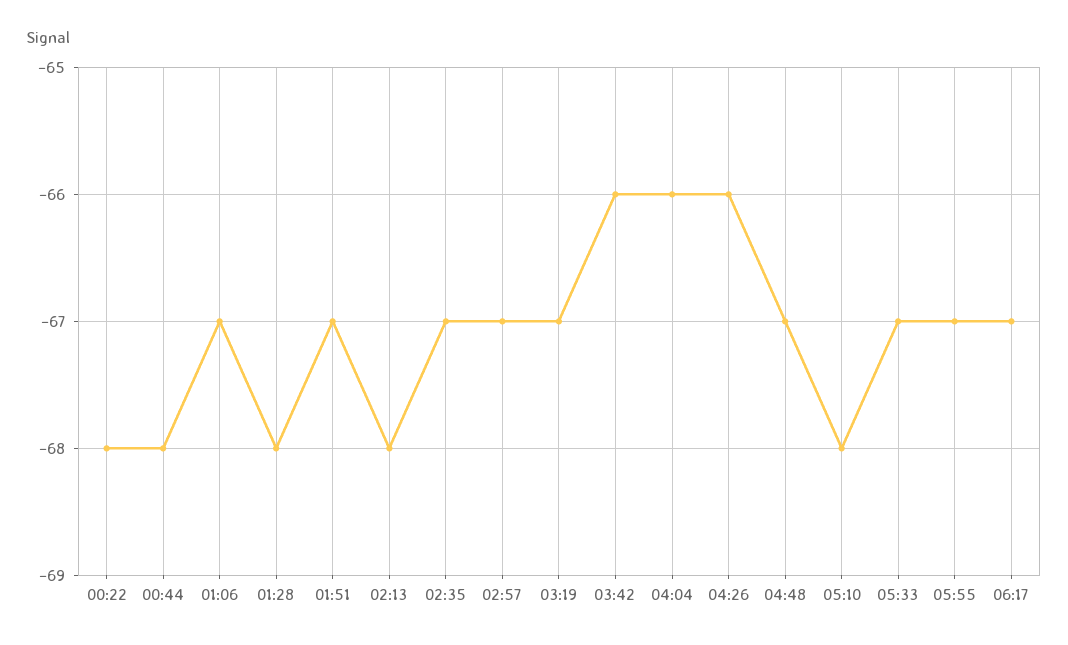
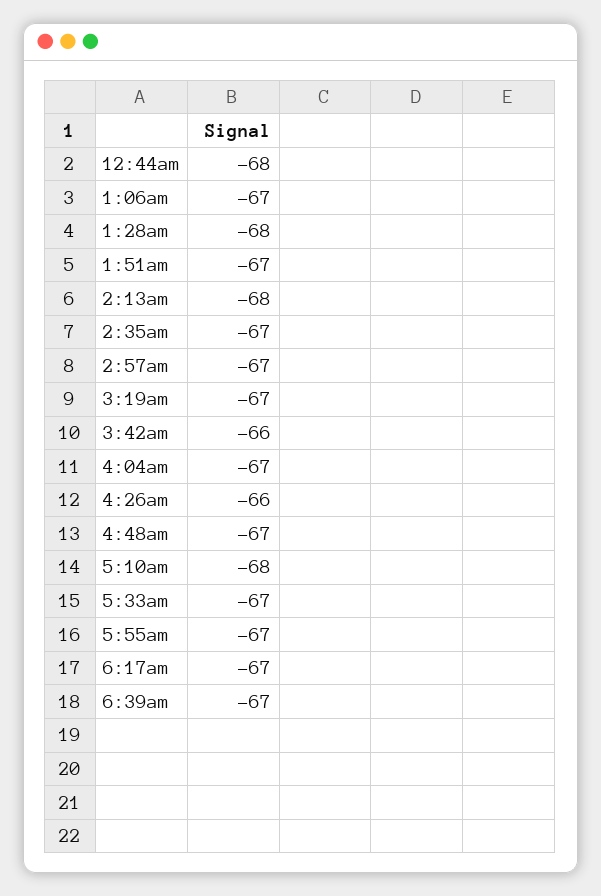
00:22: -68 -> none
04:04: -66 -> -67
6:39am: none -> -67

